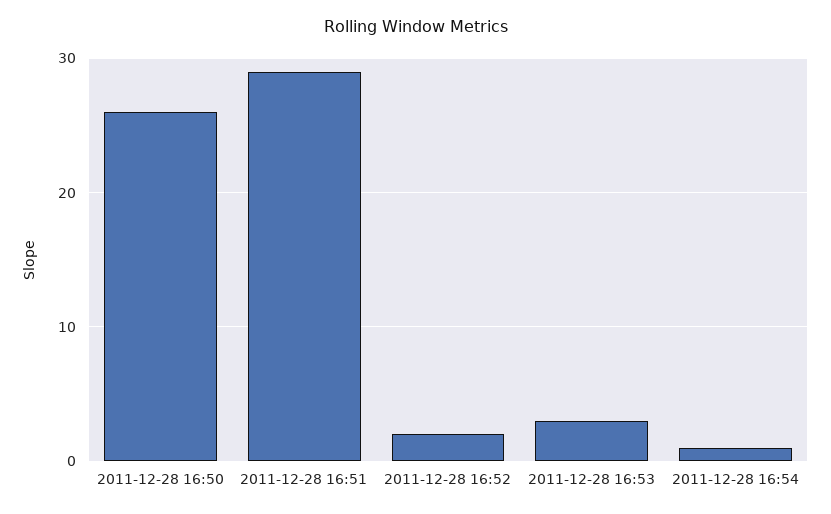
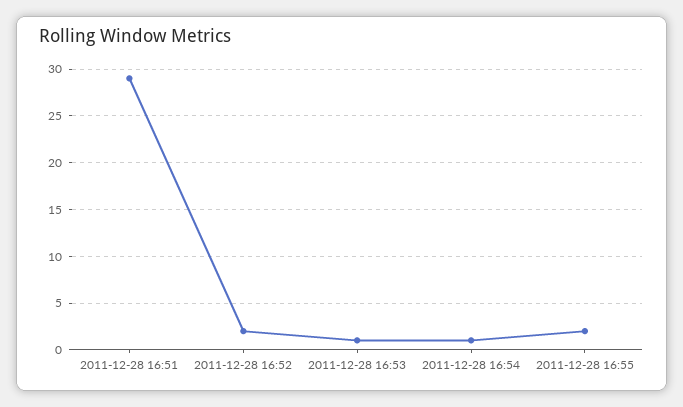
2011-12-28 16:50: 26 -> none
2011-12-28 16:53: 3 -> 1
2011-12-28 16:55: none -> 2

